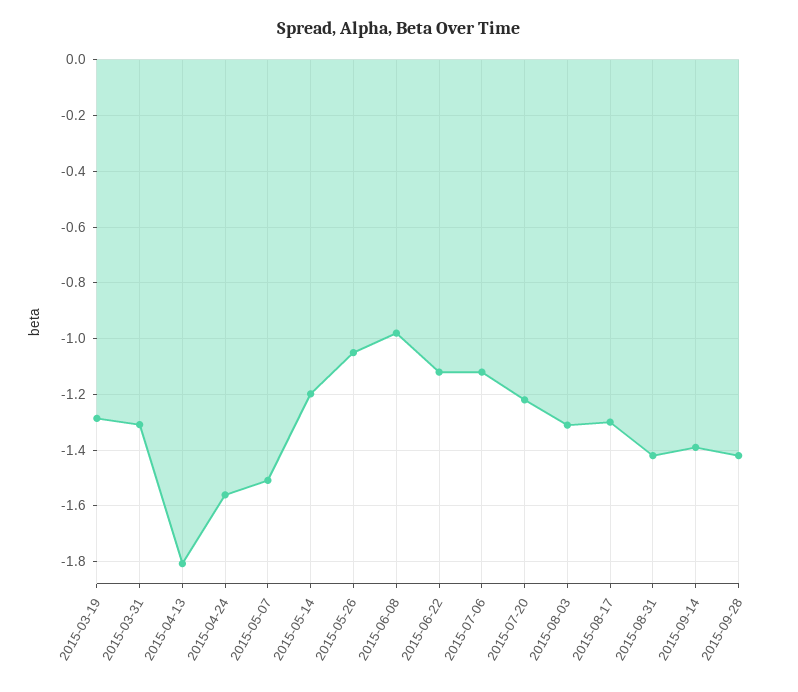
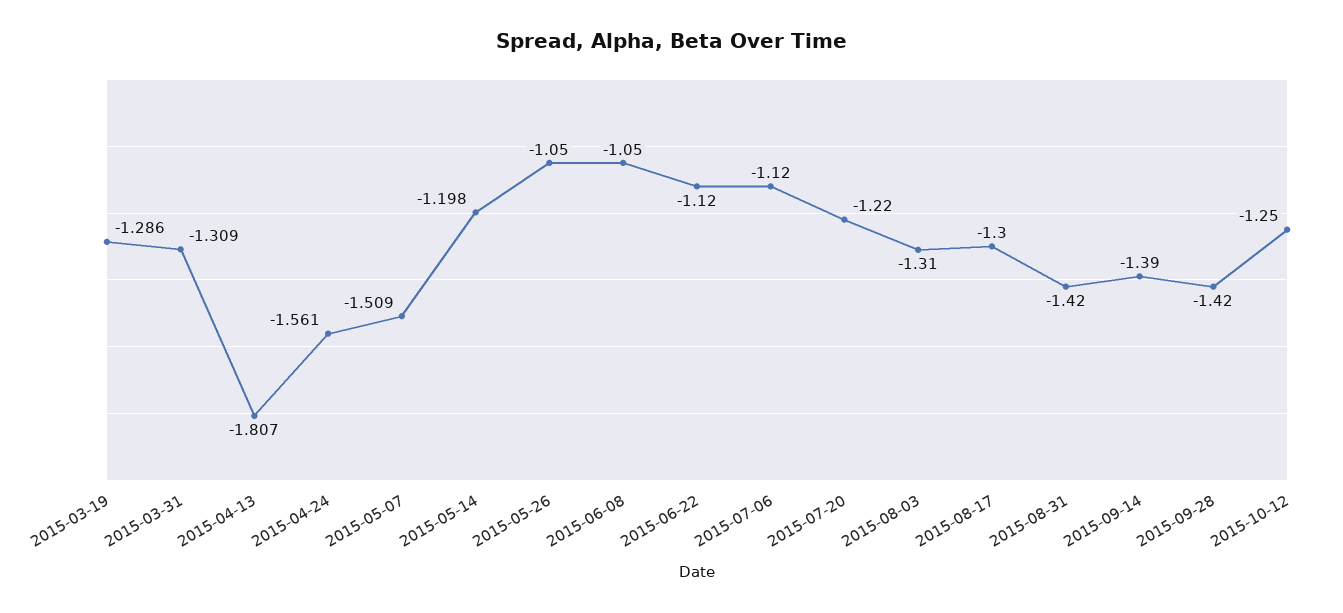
2015-06-08: -0.975 -> -1.05
2015-10-12: none -> -1.25

